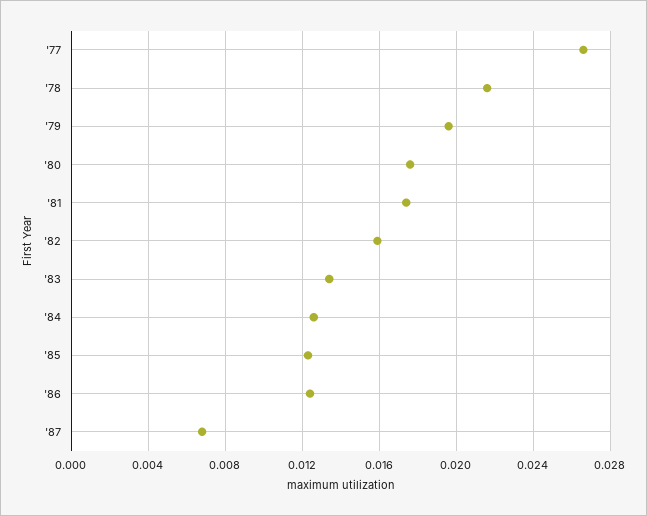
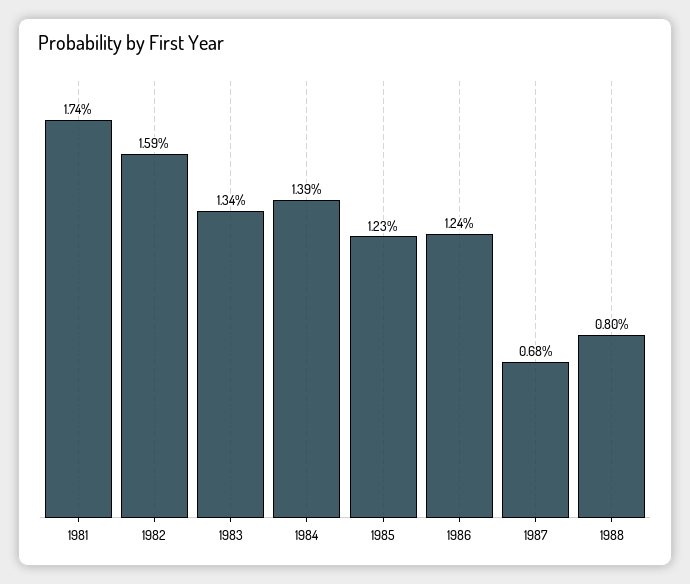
'77: 0.0265 -> none
'78: 0.0215 -> none
'79: 0.0195 -> none
'80: 0.0175 -> none
'84: 0.0125 -> 0.0139
1988: none -> 0.008

